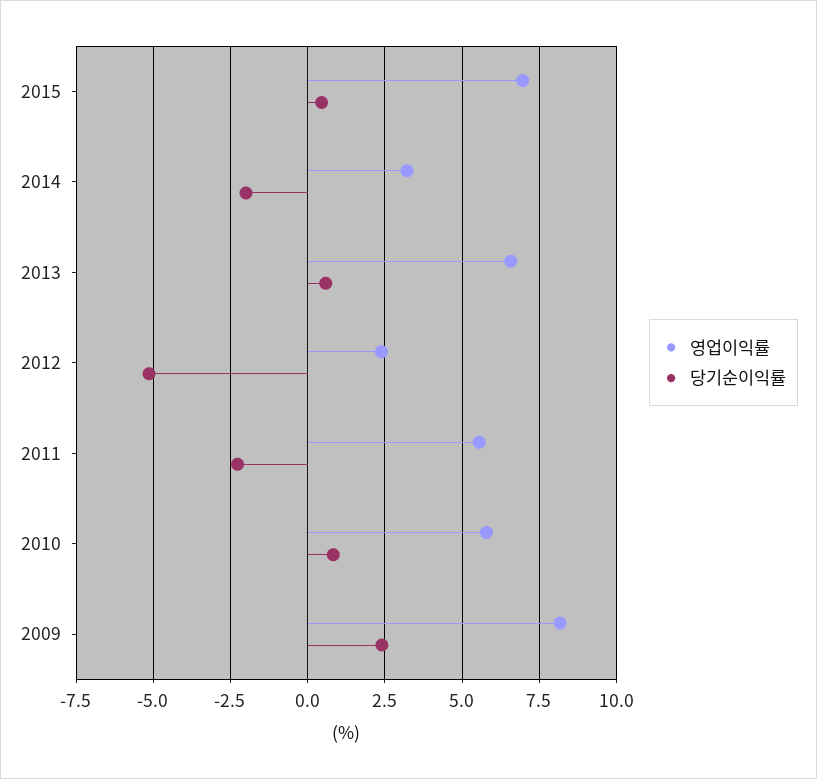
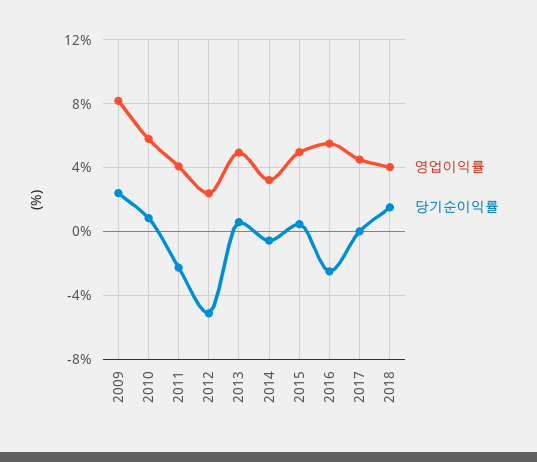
영업이익률, 2015: 7 -> 5
당기순이익률, 2014: -2 -> -0.5
영업이익률, 2013: 6.5 -> 5
영업이익률, 2011: 5.5 -> 4
영업이익률, 2016: none -> 5.5
당기순이익률, 2016: none -> -2.5
영업이익률, 2017: none -> 4.5
당기순이익률, 2017: none -> 0
영업이익률, 2018: none -> 4
당기순이익률, 2018: none -> 1.5

